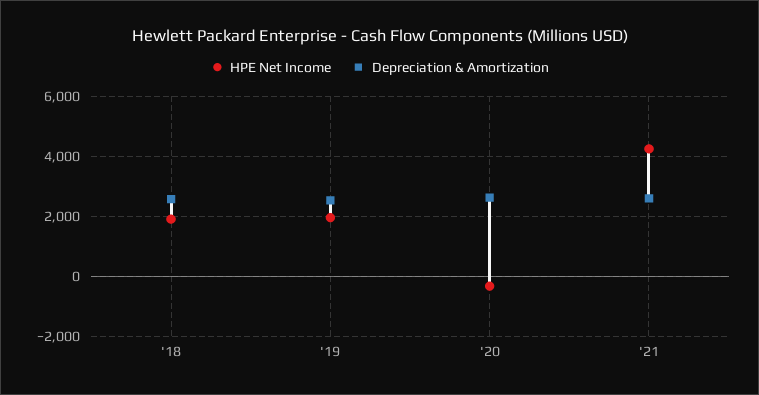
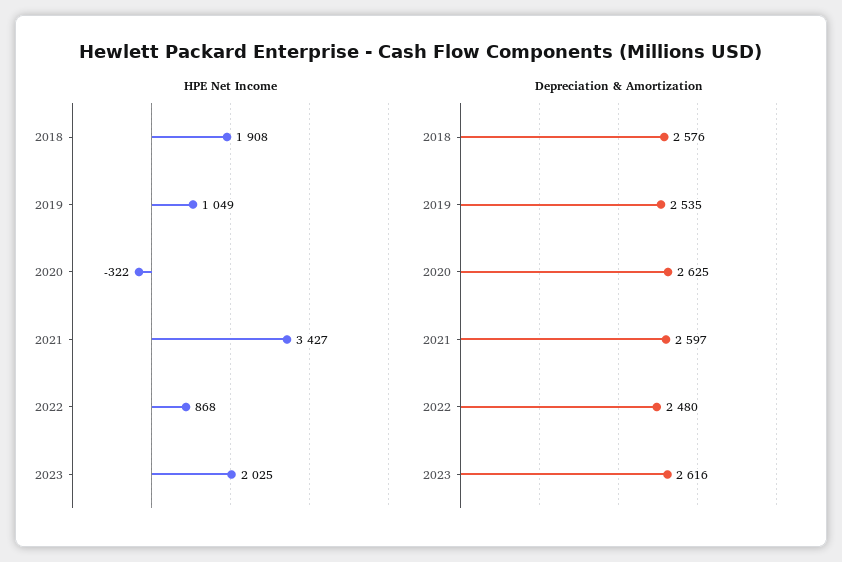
HPE Net Income, '19: 2000 -> 1049
HPE Net Income, '21: 4200 -> 3427
HPE Net Income, 2022: none -> 868
HPE Net Income, 2023: none -> 2025
Depreciation & Amortization, 2022: none -> 2480
Depreciation & Amortization, 2023: none -> 2616

